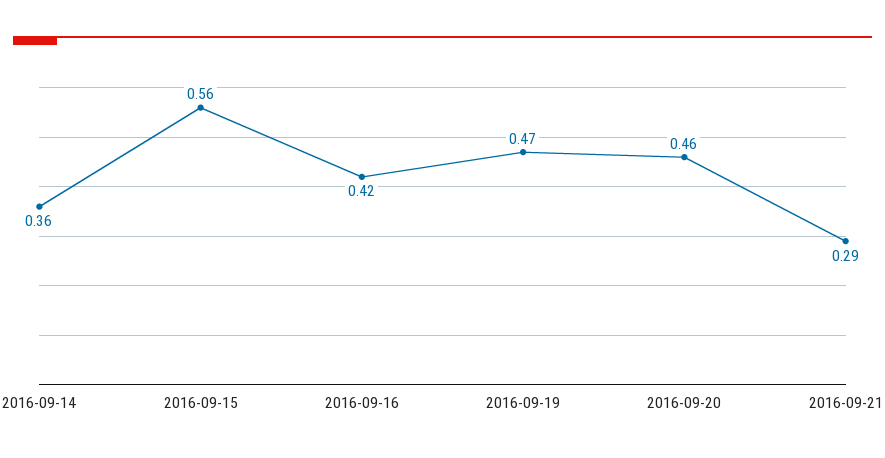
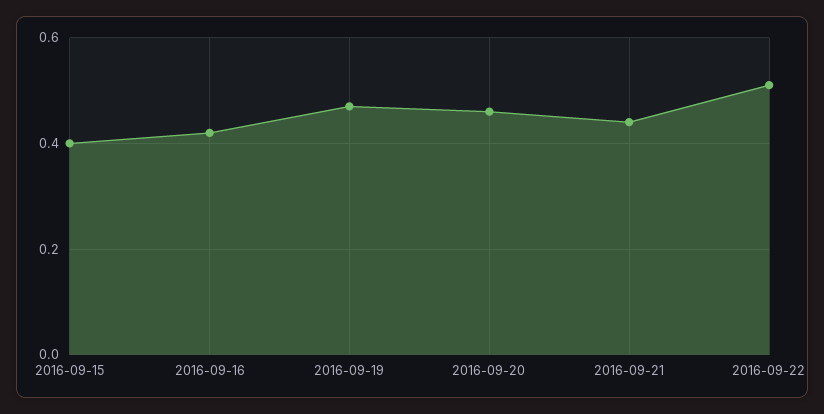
2016-09-14: 0.36 -> none
2016-09-15: 0.56 -> 0.4
2016-09-21: 0.29 -> 0.45
2016-09-22: none -> 0.5

